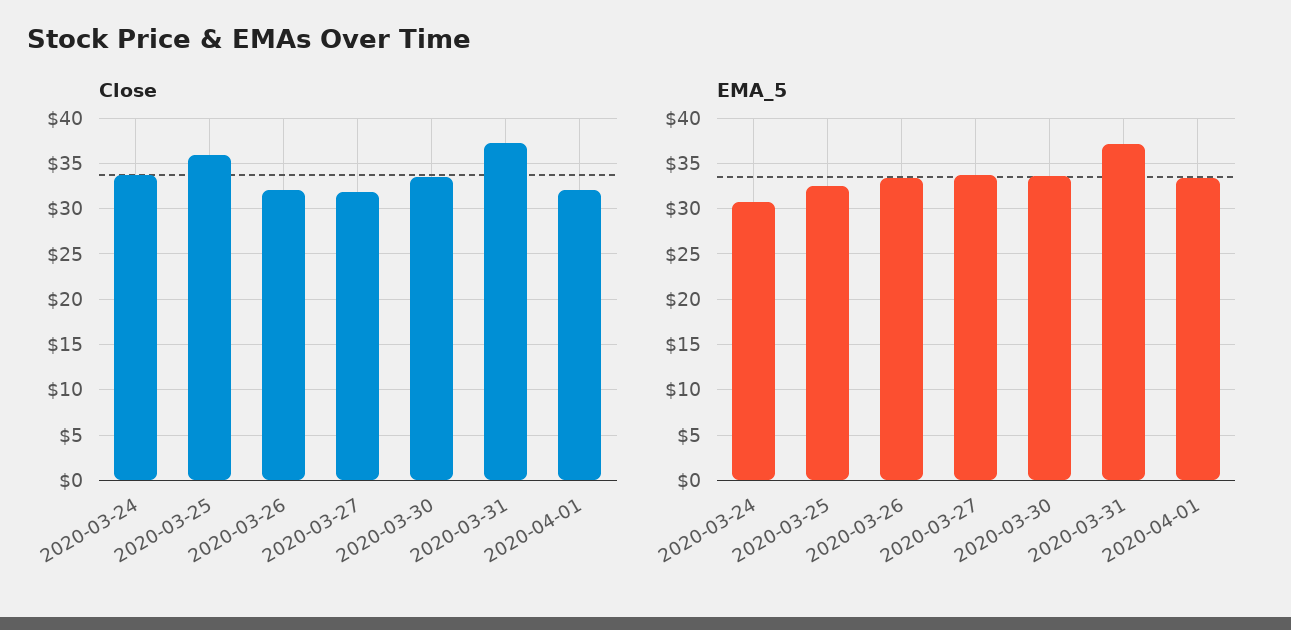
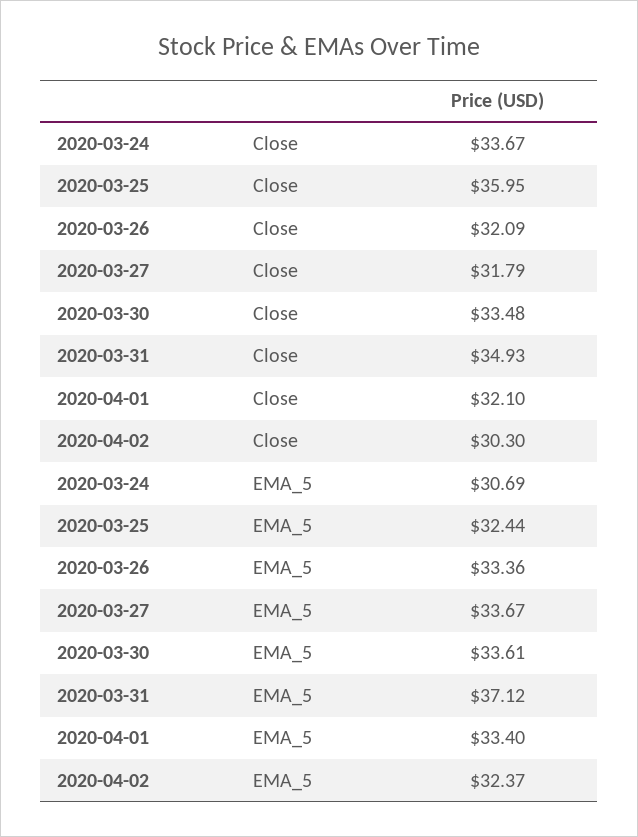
Close, 2020-03-31: 37 -> 34.93
Close, 2020-04-02: none -> 30.3
EMA_5, 2020-04-02: none -> 32.37

